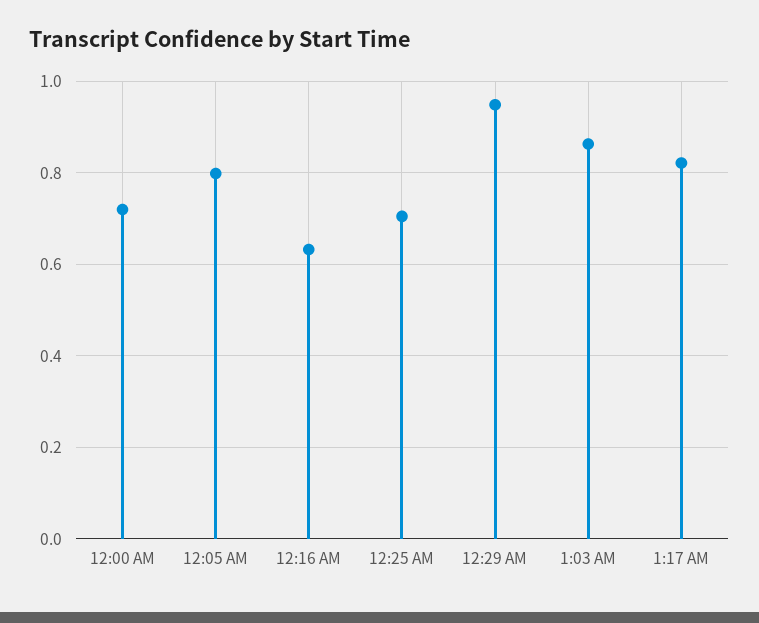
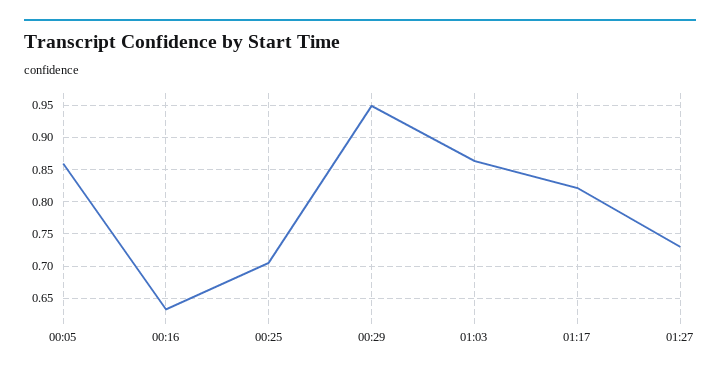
12:00 AM: 0.72 -> none
12:05 AM: 0.8 -> 0.86
01:27: none -> 0.73

